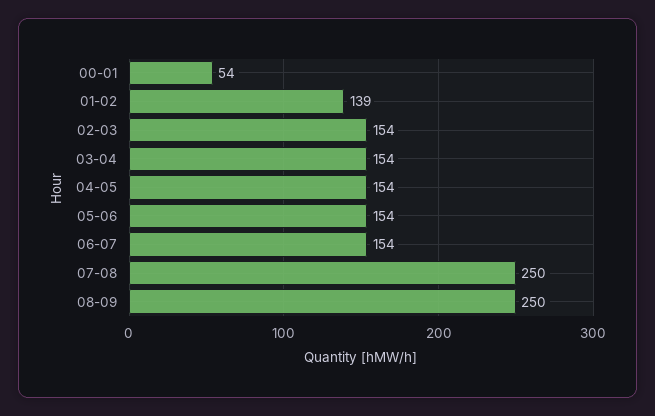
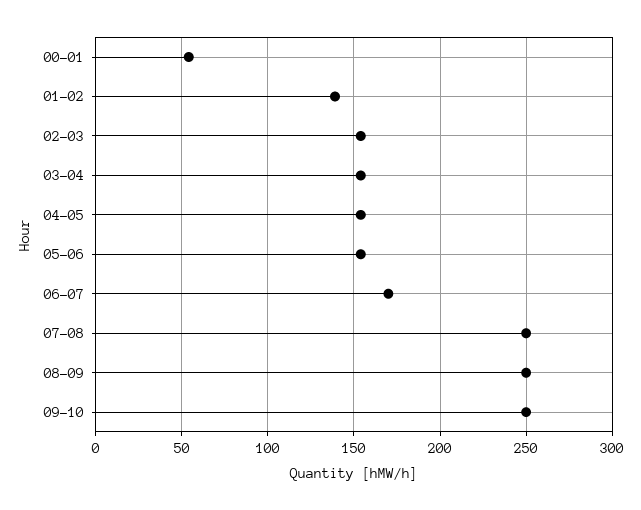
06-07: 154 -> 170
09-10: none -> 250

